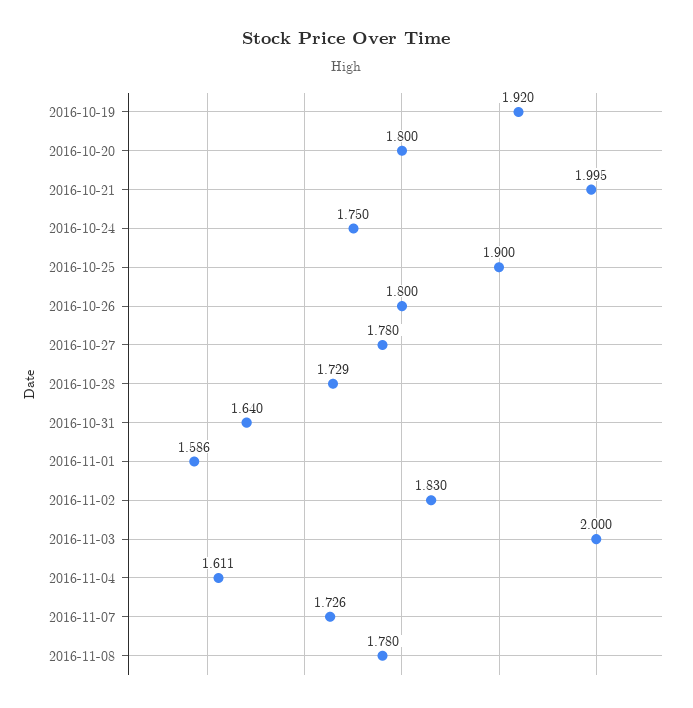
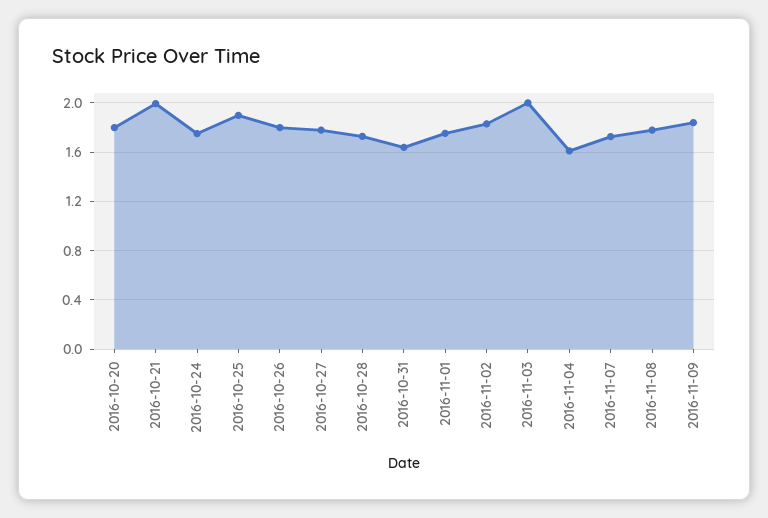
2016-10-19: 1.92 -> none
2016-11-01: 1.586 -> 1.75
2016-11-09: none -> 1.85

